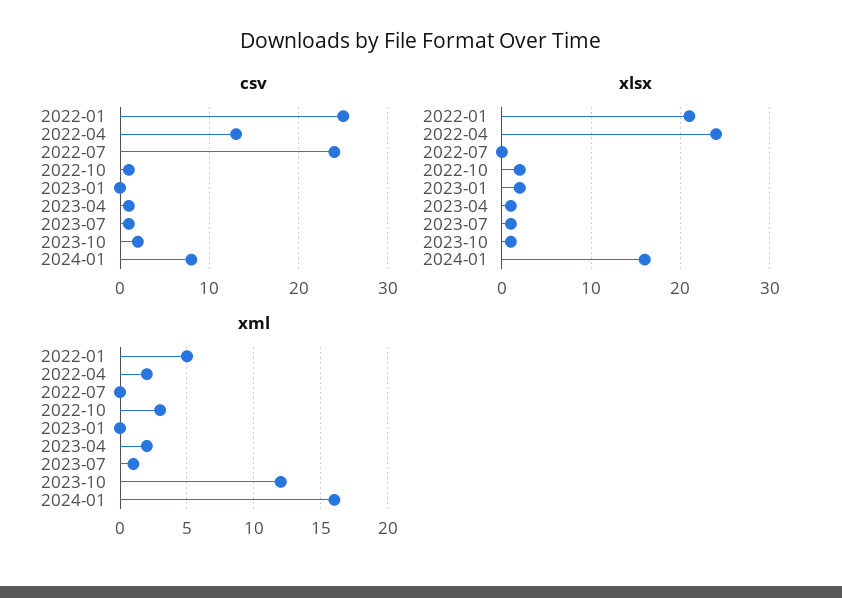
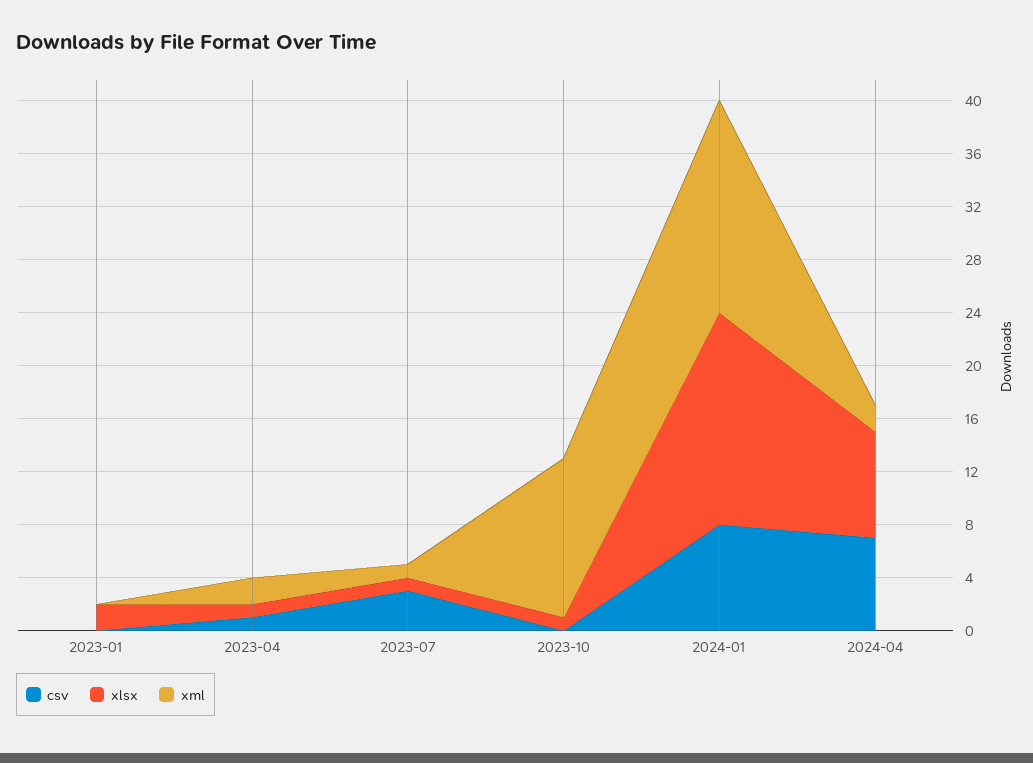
csv, 2022-01: 25 -> none
csv, 2022-04: 13 -> none
csv, 2022-07: 24 -> none
csv, 2022-10: 1 -> none
csv, 2023-07: 1 -> 3
csv, 2023-10: 2 -> 0
xlsx, 2022-01: 21 -> none
xlsx, 2022-04: 24 -> none
xlsx, 2022-07: 0 -> none
xlsx, 2022-10: 2 -> none
xml, 2022-01: 5 -> none
xml, 2022-04: 2 -> none
xml, 2022-07: 0 -> none
xml, 2022-10: 3 -> none
csv, 2024-04: none -> 7
xlsx, 2024-04: none -> 8
xml, 2024-04: none -> 2

